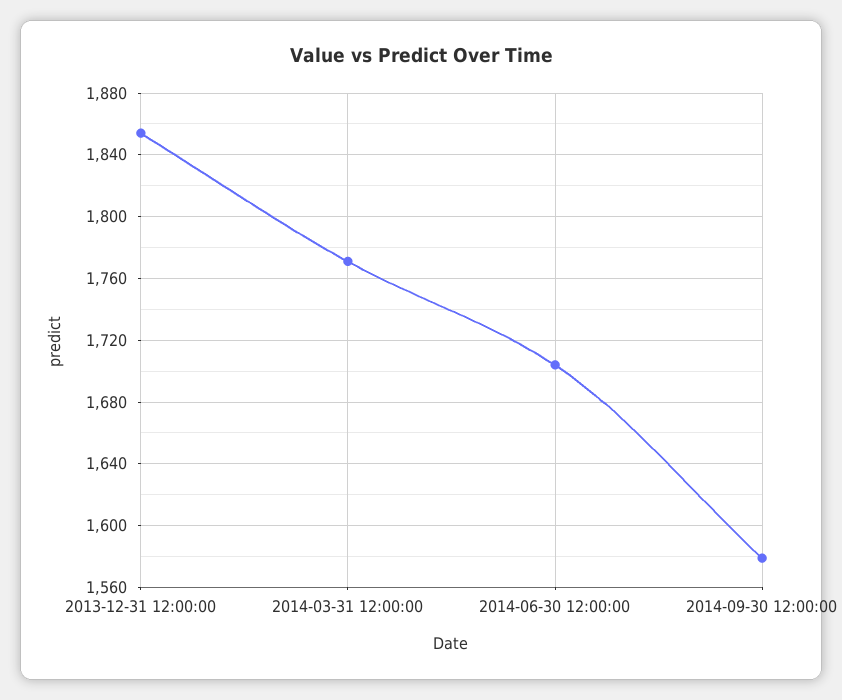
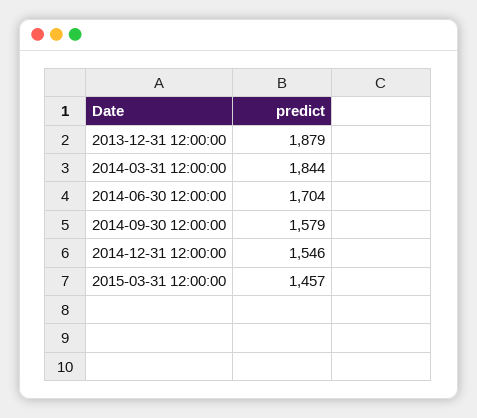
2013-12-31 12:00:00: 1855 -> 1879
2014-03-31 12:00:00: 1770 -> 1844
2014-12-31 12:00:00: none -> 1546
2015-03-31 12:00:00: none -> 1457

